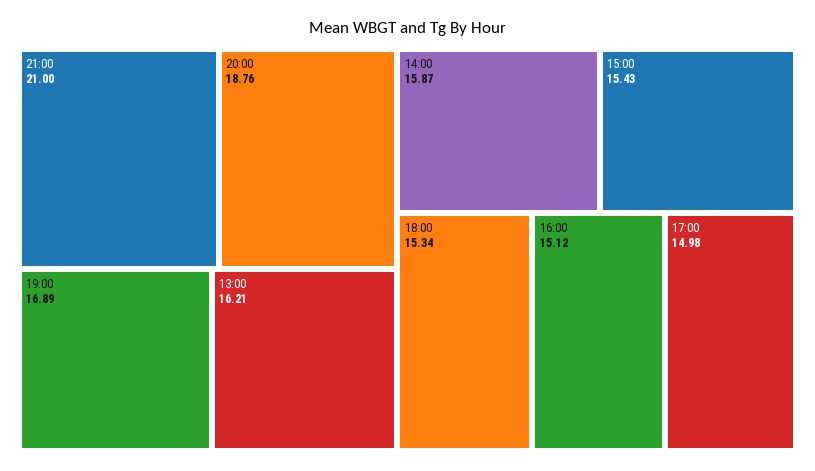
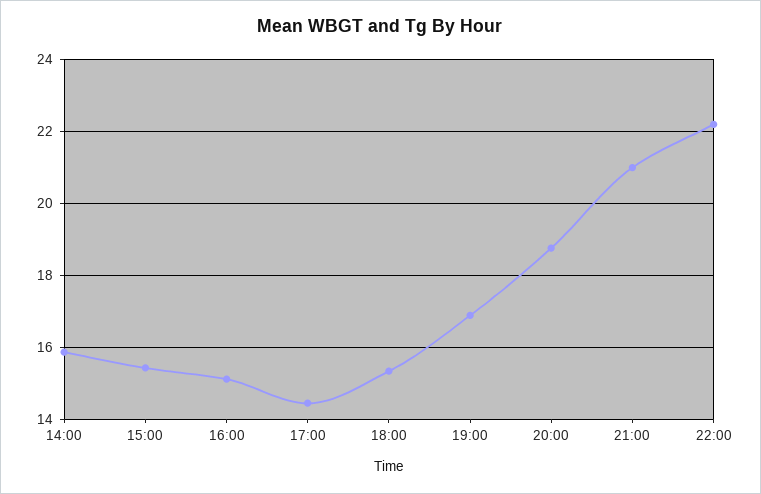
13:00: 16.21 -> none
17:00: 14.98 -> 14.4
22:00: none -> 22.2

